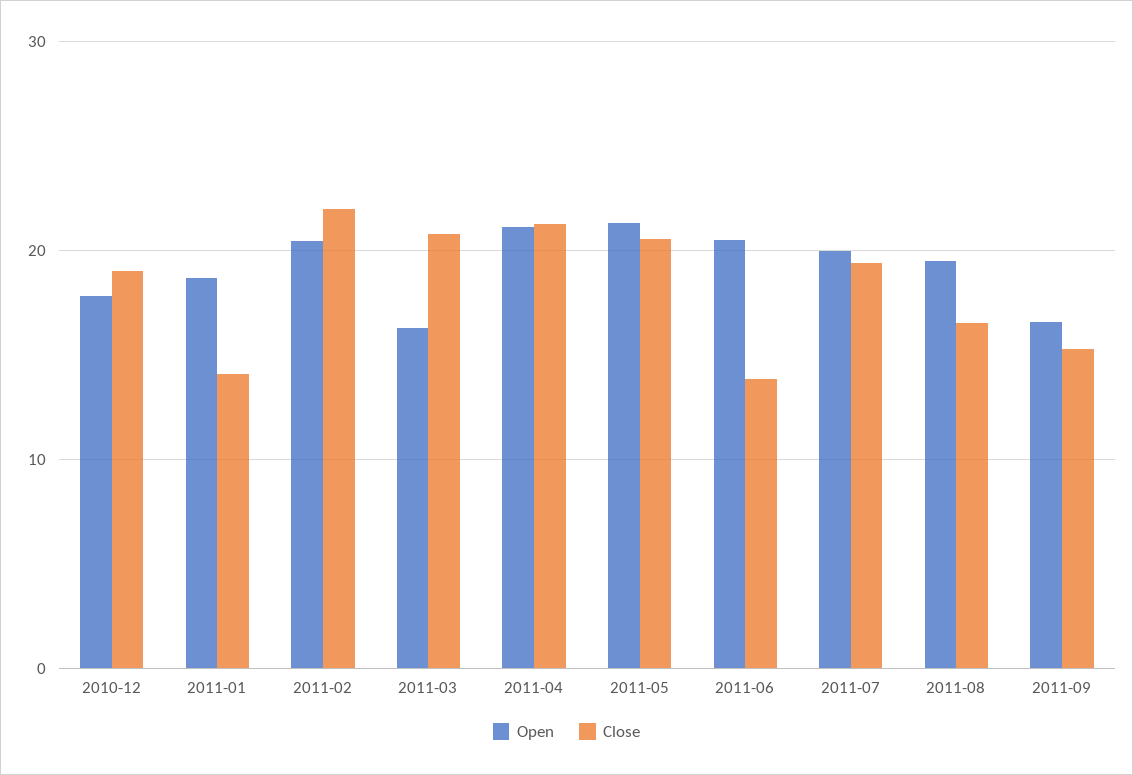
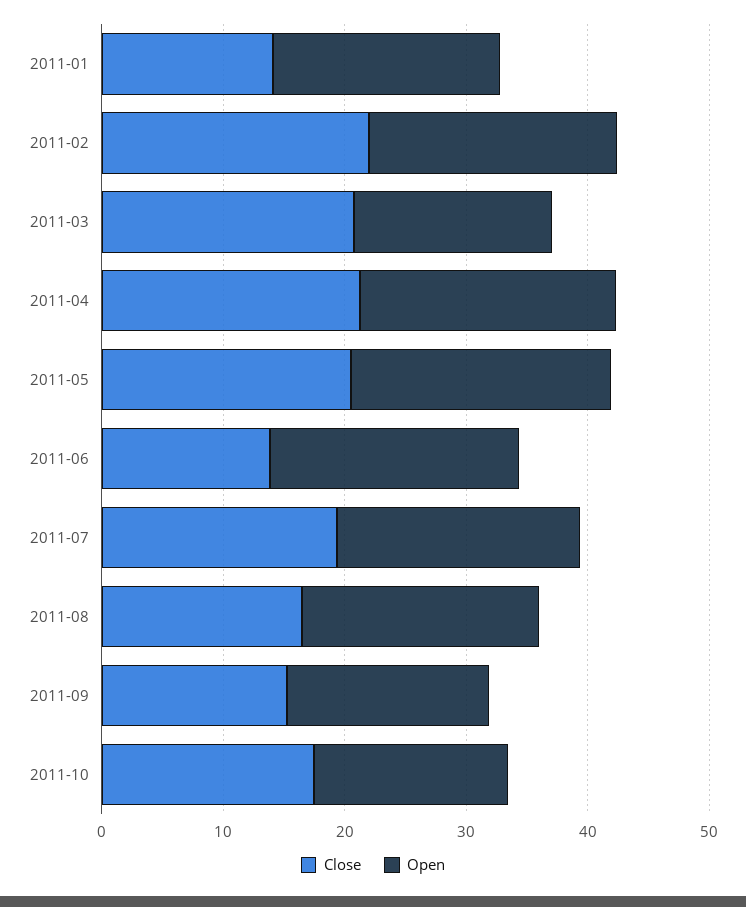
Open, 2010-12: 18 -> none
Close, 2010-12: 19 -> none
Close, 2011-10: none -> 18
Open, 2011-10: none -> 16

